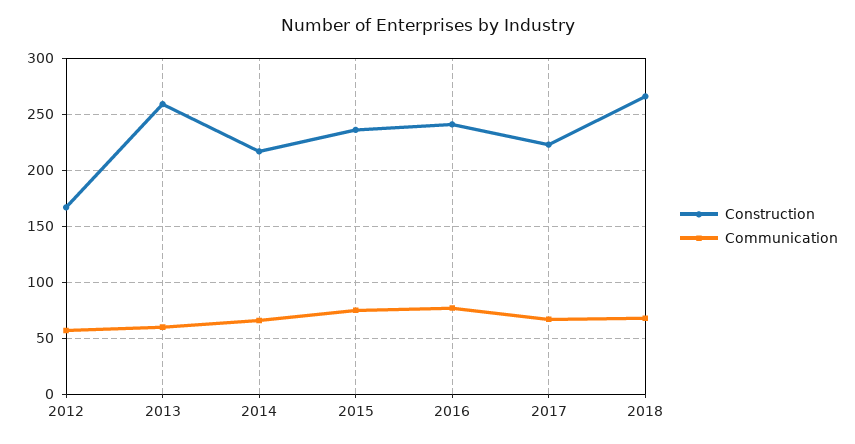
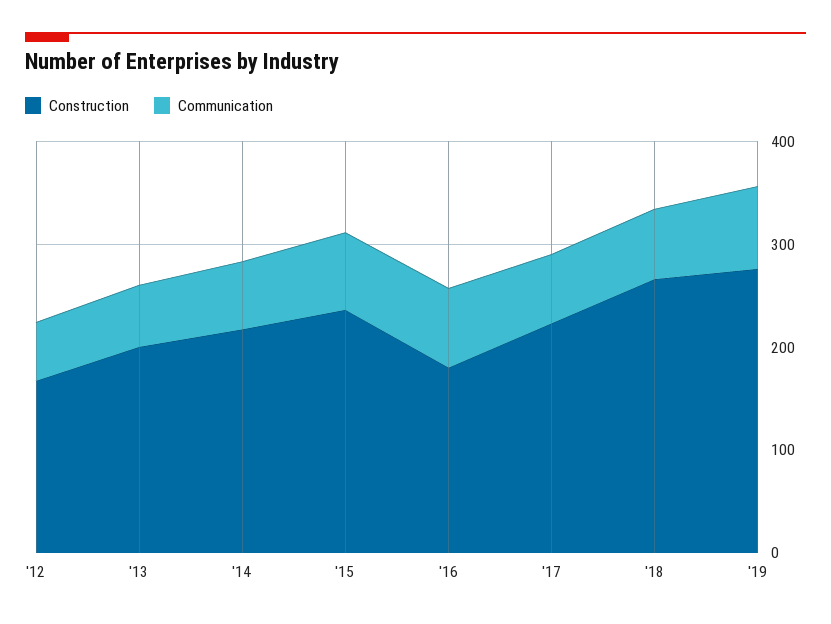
Construction, 2013: 260 -> 200
Construction, 2016: 240 -> 180
Construction, '19: none -> 280
Communication, '19: none -> 80

